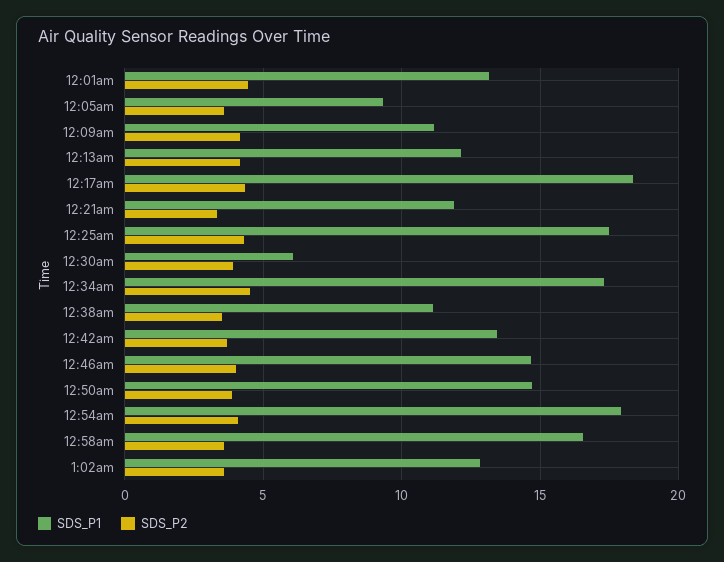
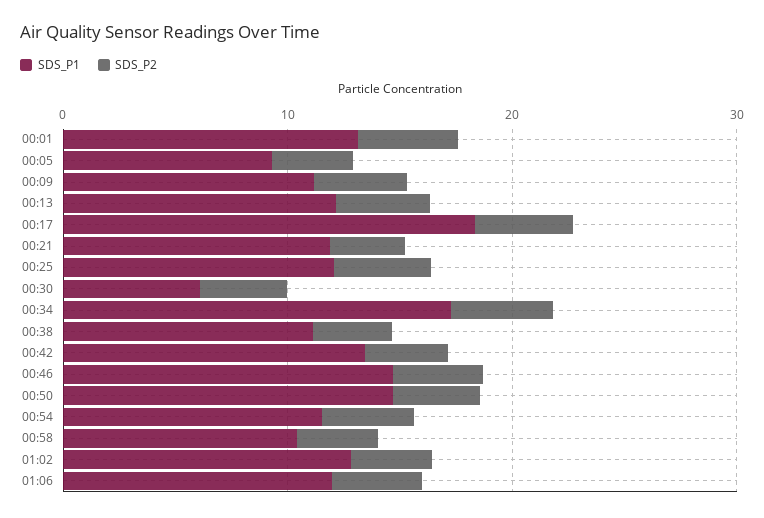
SDS_P1, 12:25am: 17.5 -> 12
SDS_P1, 12:54am: 18 -> 12
SDS_P1, 12:58am: 16.5 -> 10
SDS_P1, 01:06: none -> 12
SDS_P2, 01:06: none -> 4

